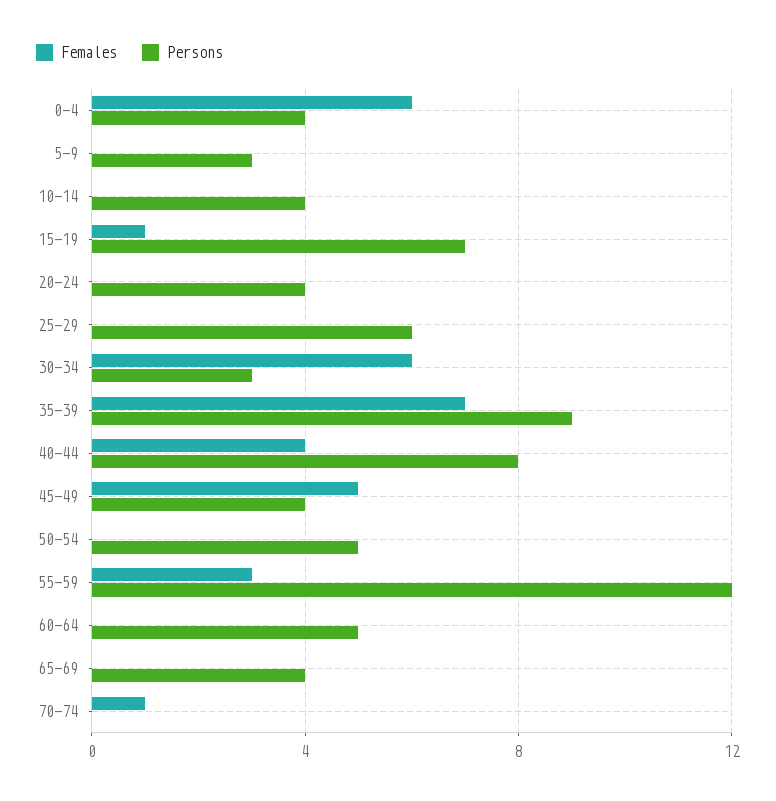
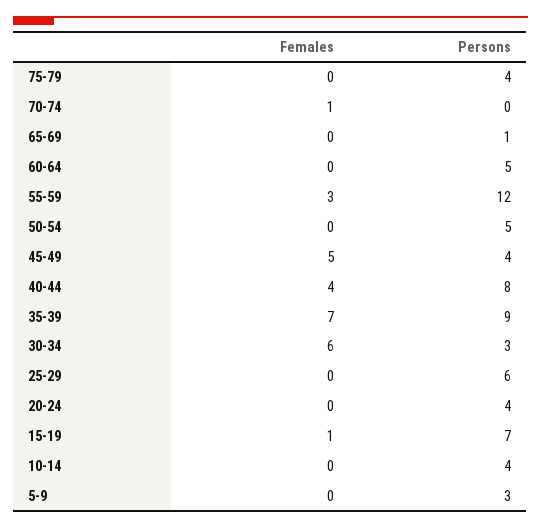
Females, 0-4: 6 -> none
Persons, 0-4: 4 -> none
Persons, 65-69: 4 -> 1
Females, 75-79: none -> 0
Persons, 75-79: none -> 4

